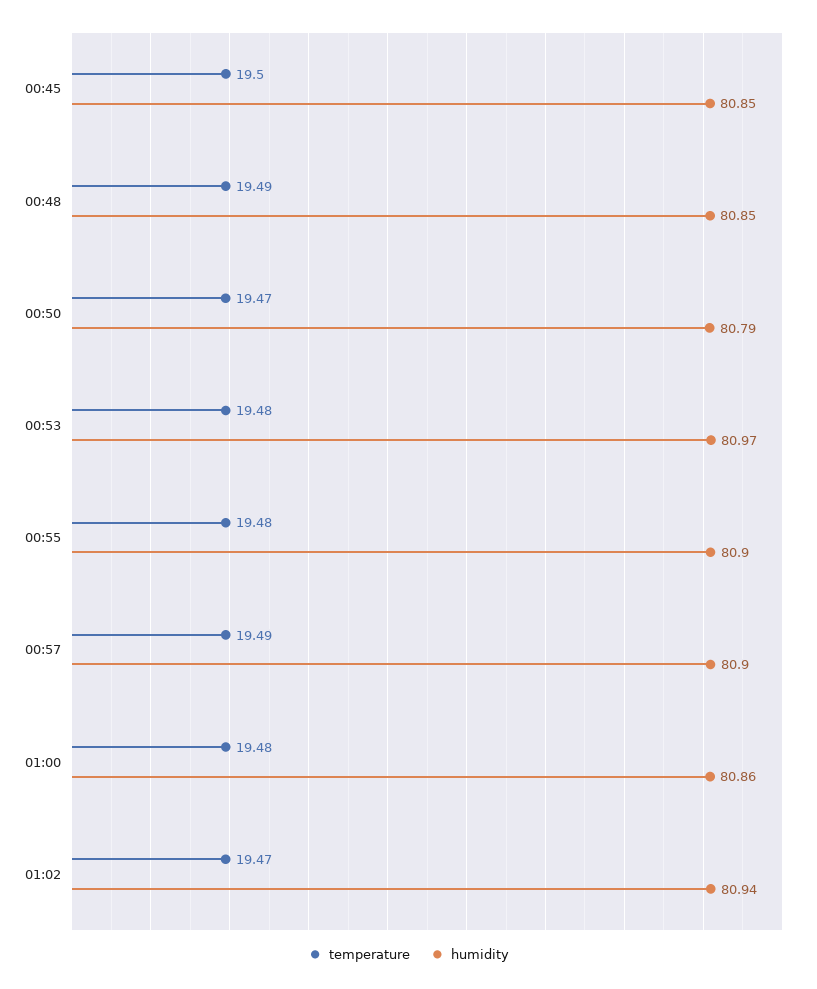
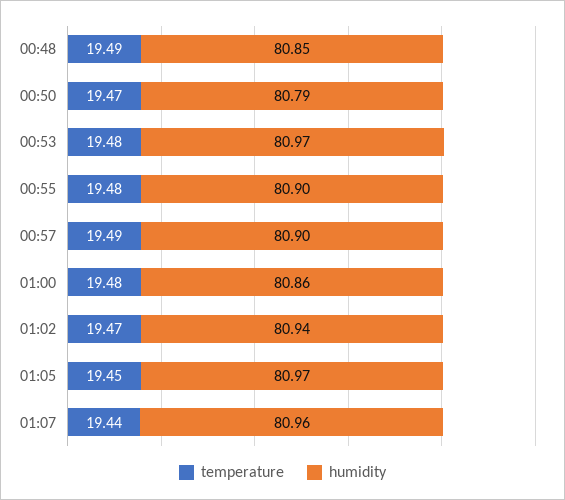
temperature, 00:45: 19.5 -> none
humidity, 00:45: 80.85 -> none
temperature, 01:05: none -> 19.45
humidity, 01:05: none -> 80.97
temperature, 01:07: none -> 19.44
humidity, 01:07: none -> 80.96

